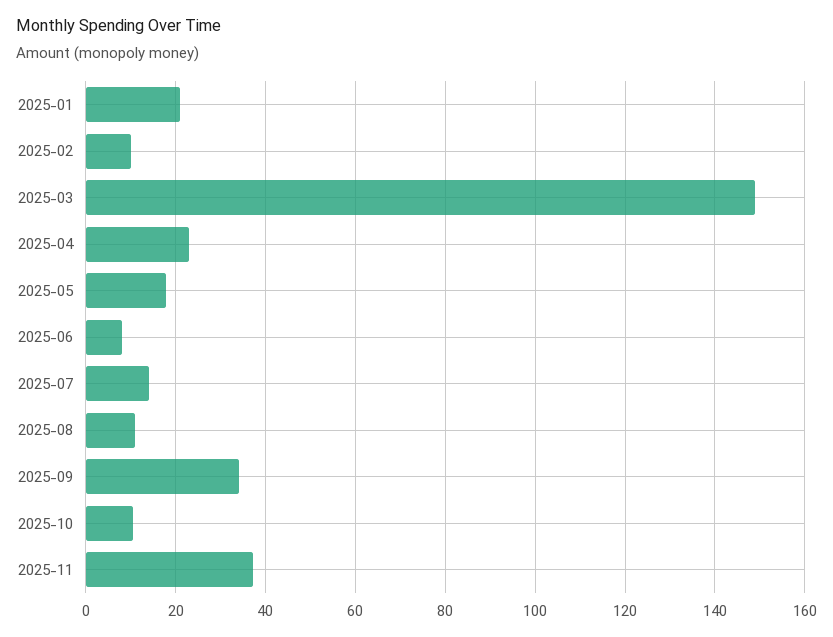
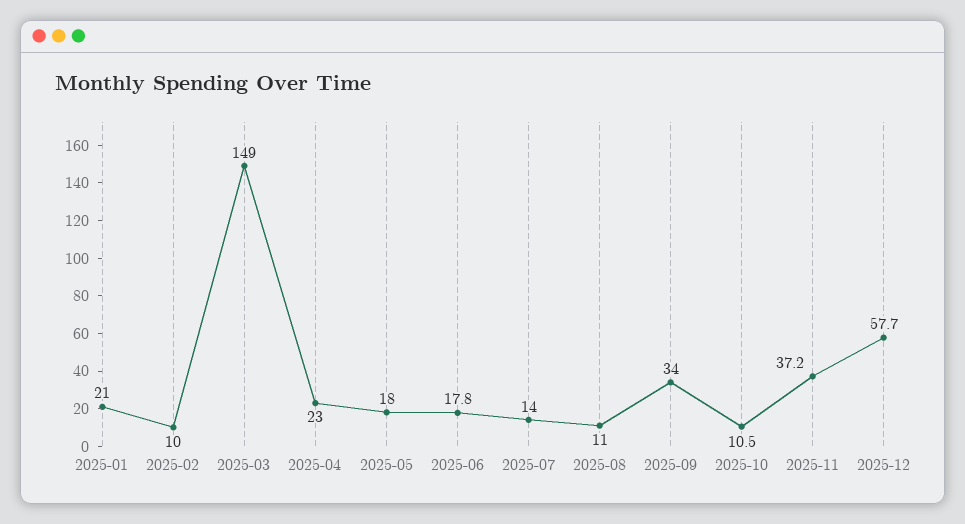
2025-06: 8 -> 17.8
2025-12: none -> 57.7

